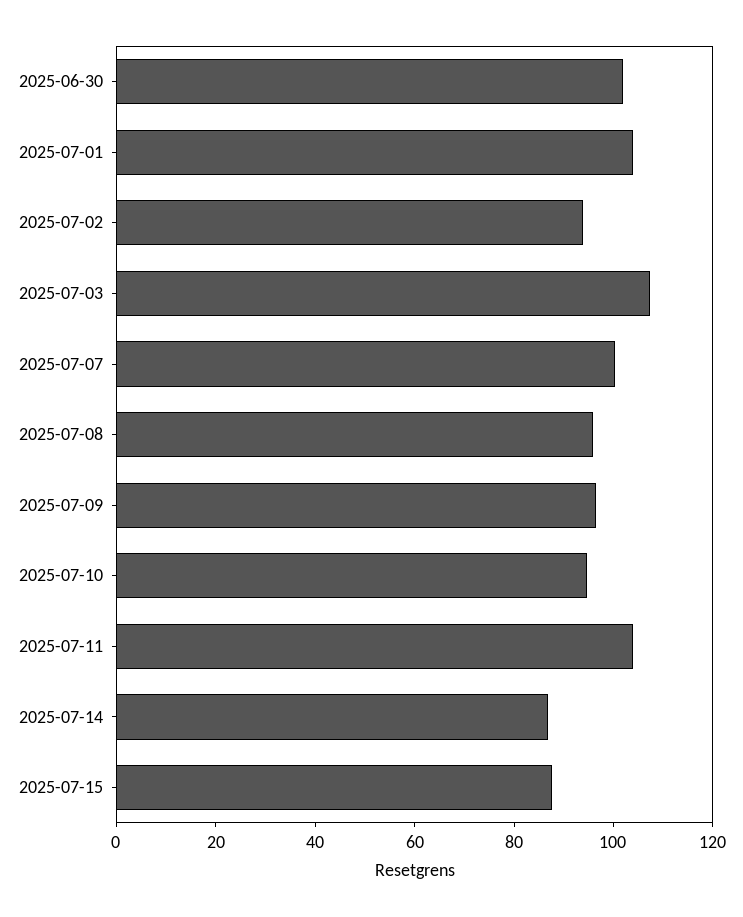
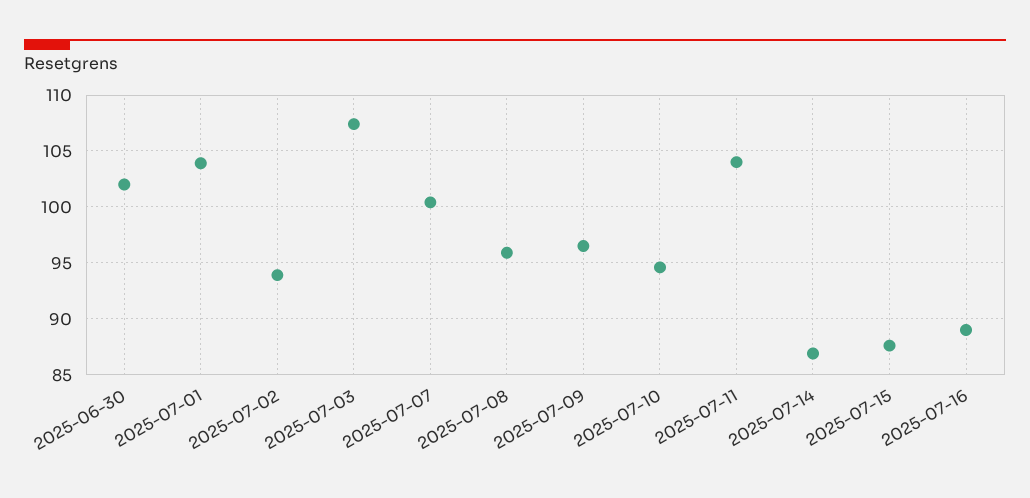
2025-07-16: none -> 89

